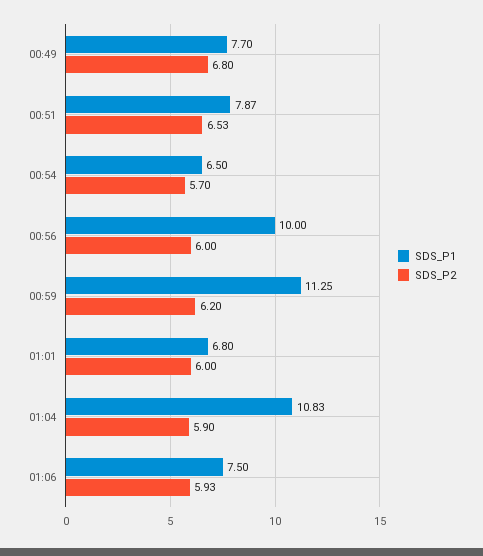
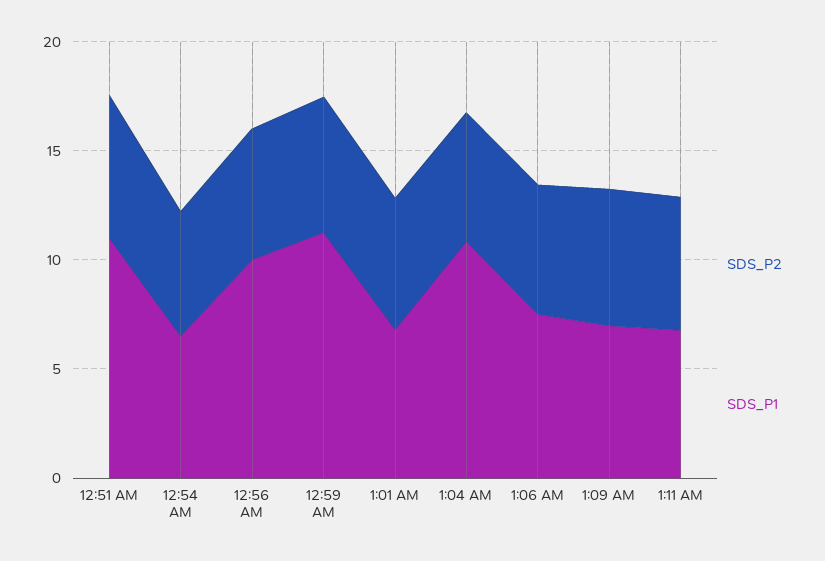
SDS_P1, 00:49: 7.7 -> none
SDS_P2, 00:49: 6.8 -> none
SDS_P1, 00:51: 7.87 -> 11
SDS_P2, 1:09 AM: none -> 6
SDS_P1, 1:09 AM: none -> 7
SDS_P2, 1:11 AM: none -> 6
SDS_P1, 1:11 AM: none -> 7

